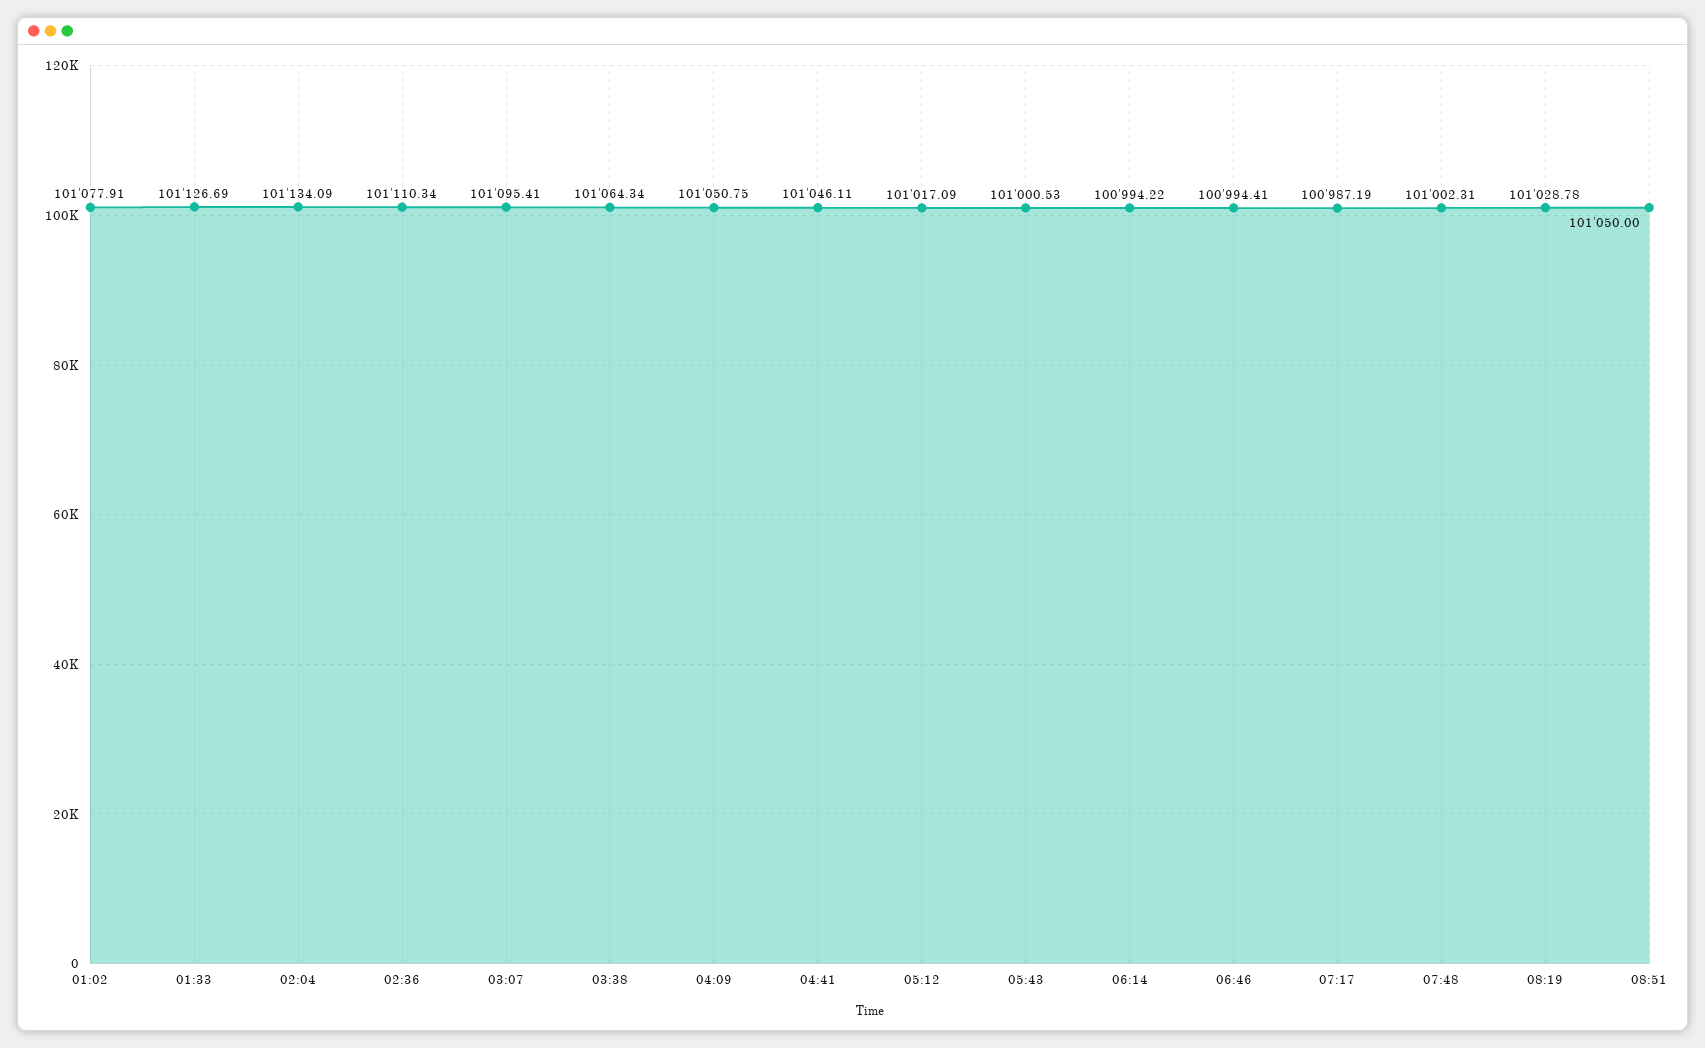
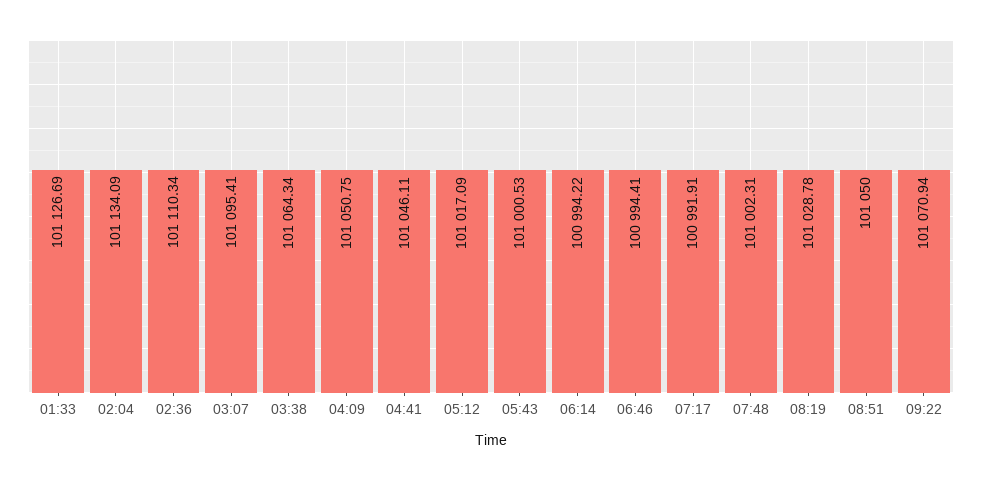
01:02: 101077.91 -> none
07:17: 100987.19 -> 100991.91
09:22: none -> 101070.94

